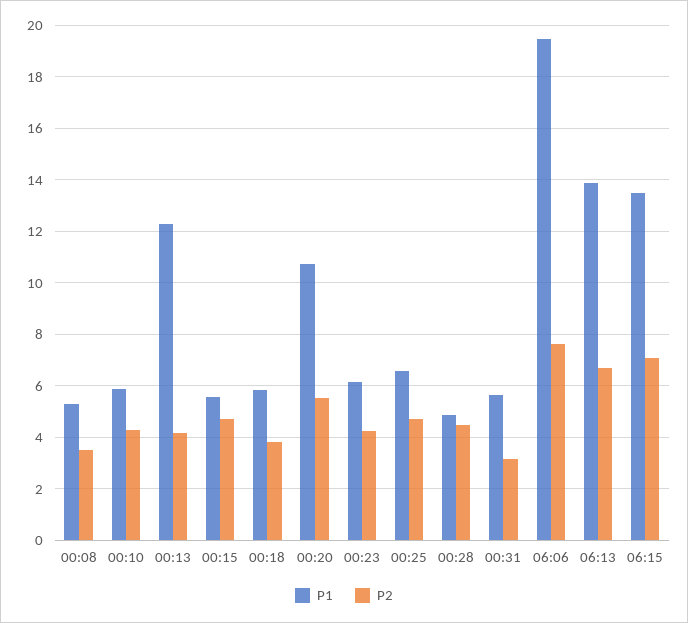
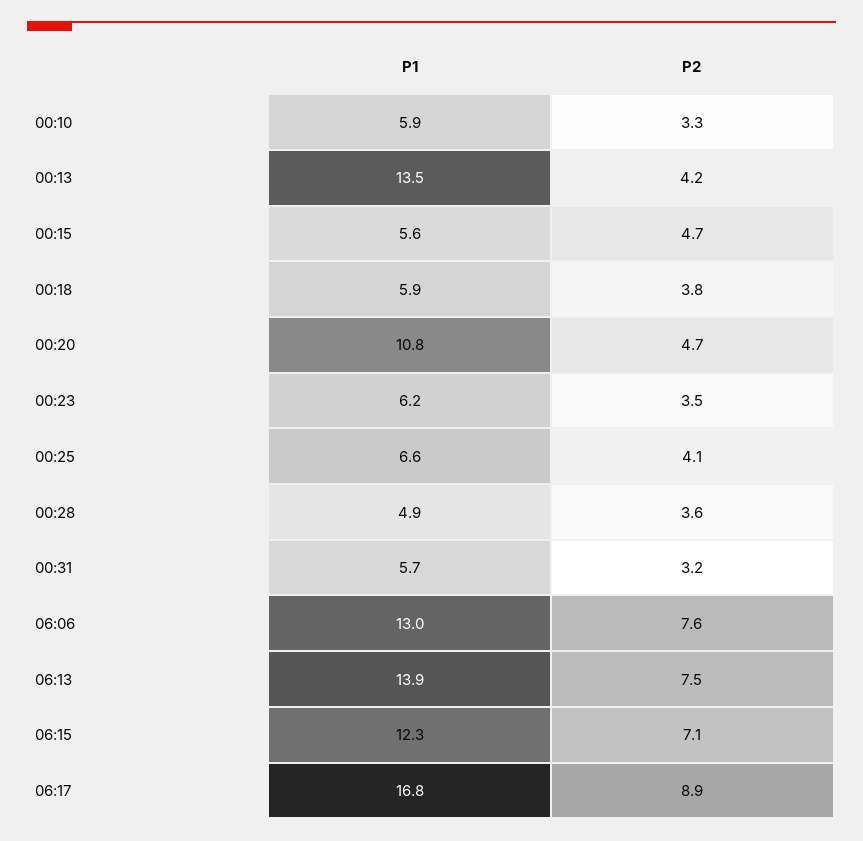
P1, 00:08: 5.25 -> none
P2, 00:08: 3.5 -> none
P2, 00:10: 4.25 -> 3.3
P1, 00:13: 12.25 -> 13.5
P2, 00:20: 5.5 -> 4.7
P2, 00:23: 4.25 -> 3.5
P2, 00:25: 4.75 -> 4.1
P2, 00:28: 4.5 -> 3.6
P1, 06:06: 19.5 -> 13
P2, 06:13: 6.75 -> 7.5
P1, 06:15: 13.5 -> 12.3
P1, 06:17: none -> 16.8
P2, 06:17: none -> 8.9

